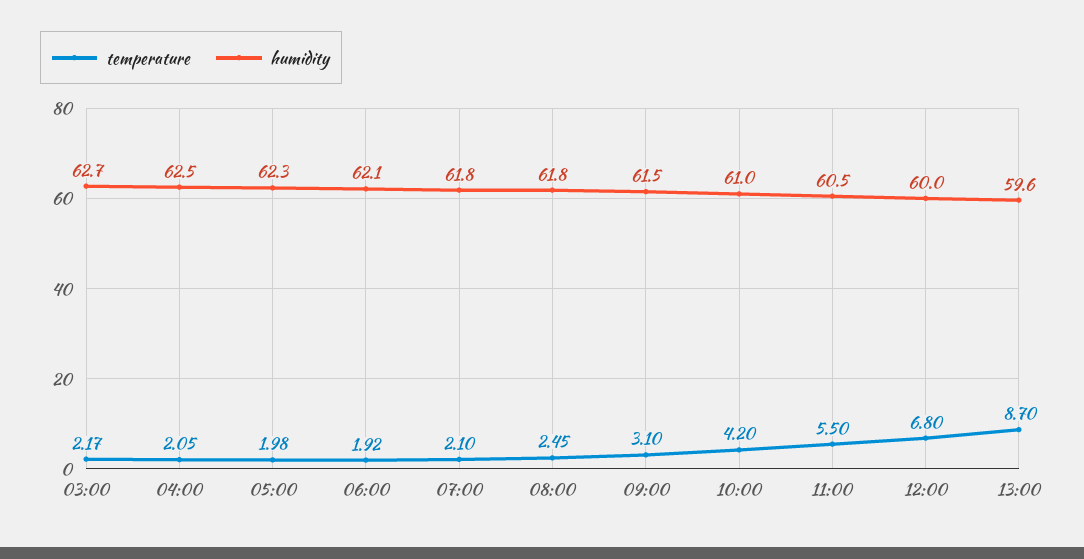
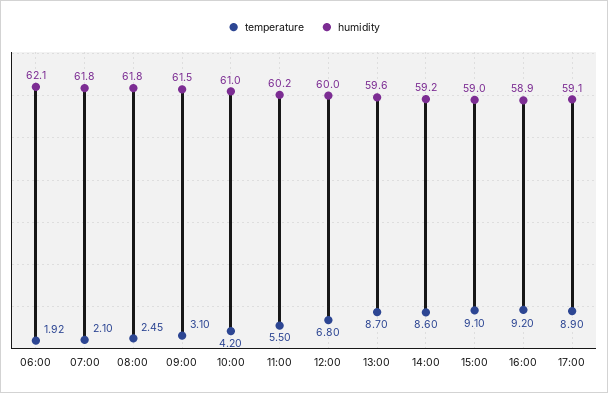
temperature, 03:00: 2.17 -> none
humidity, 03:00: 62.7 -> none
temperature, 04:00: 2.05 -> none
humidity, 04:00: 62.5 -> none
temperature, 05:00: 1.98 -> none
humidity, 05:00: 62.3 -> none
humidity, 11:00: 60.5 -> 60.2
temperature, 14:00: none -> 8.6
humidity, 14:00: none -> 59.2
temperature, 15:00: none -> 9.1
humidity, 15:00: none -> 59
temperature, 16:00: none -> 9.2
humidity, 16:00: none -> 58.9
temperature, 17:00: none -> 8.9
humidity, 17:00: none -> 59.1

